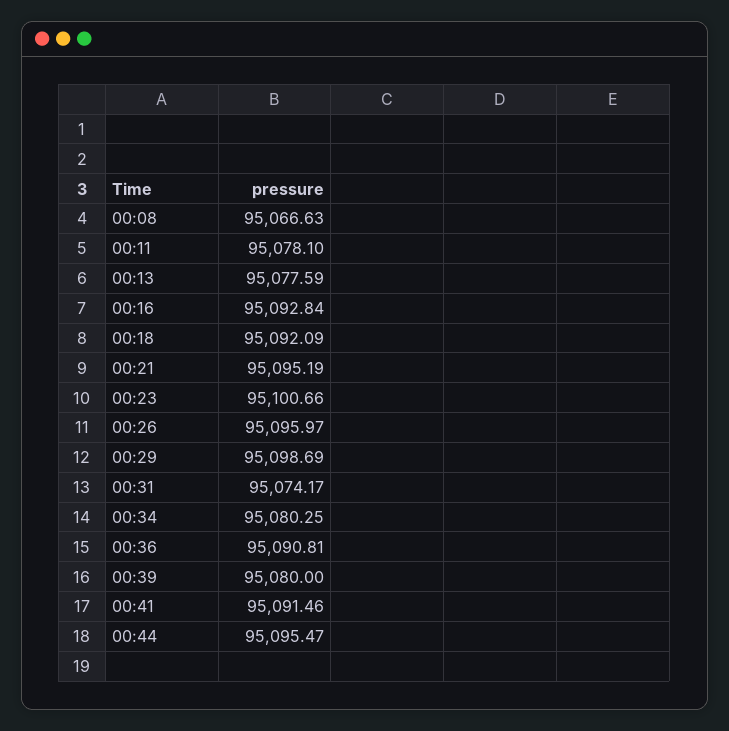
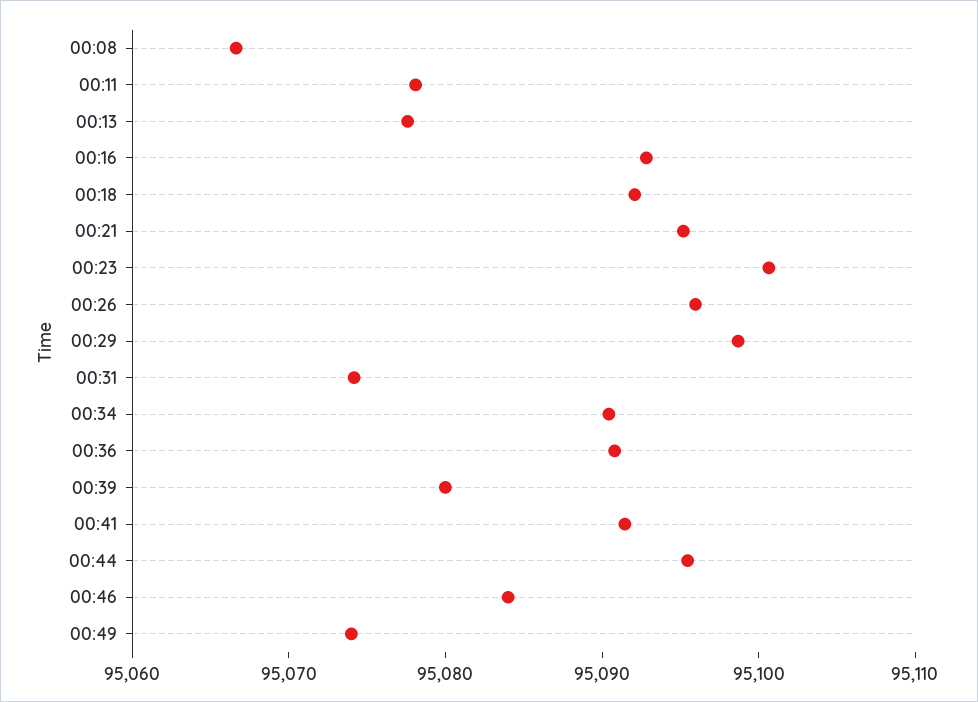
00:34: 95080.25 -> 95090
00:46: none -> 95084
00:49: none -> 95074

